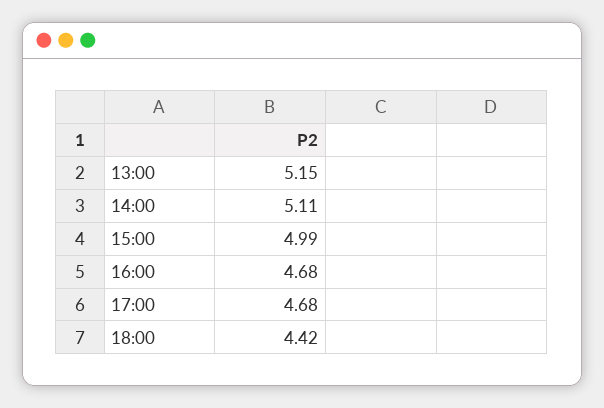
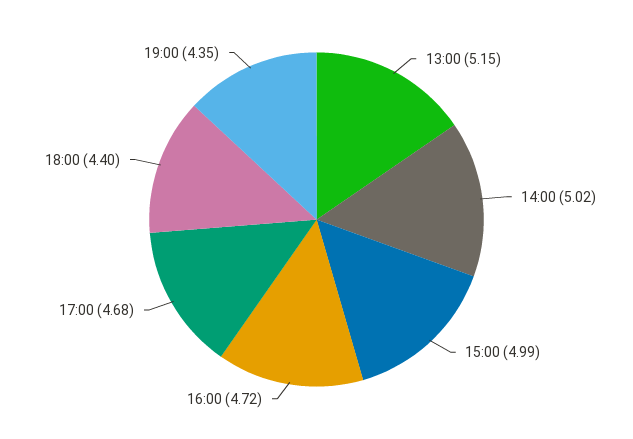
14:00: 5.11 -> 5.02
16:00: 4.68 -> 4.72
18:00: 4.42 -> 4.4
19:00: none -> 4.35

